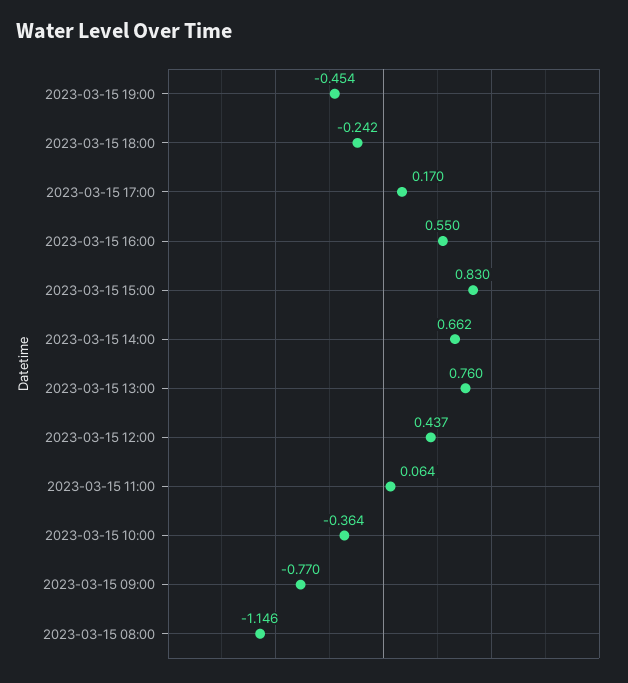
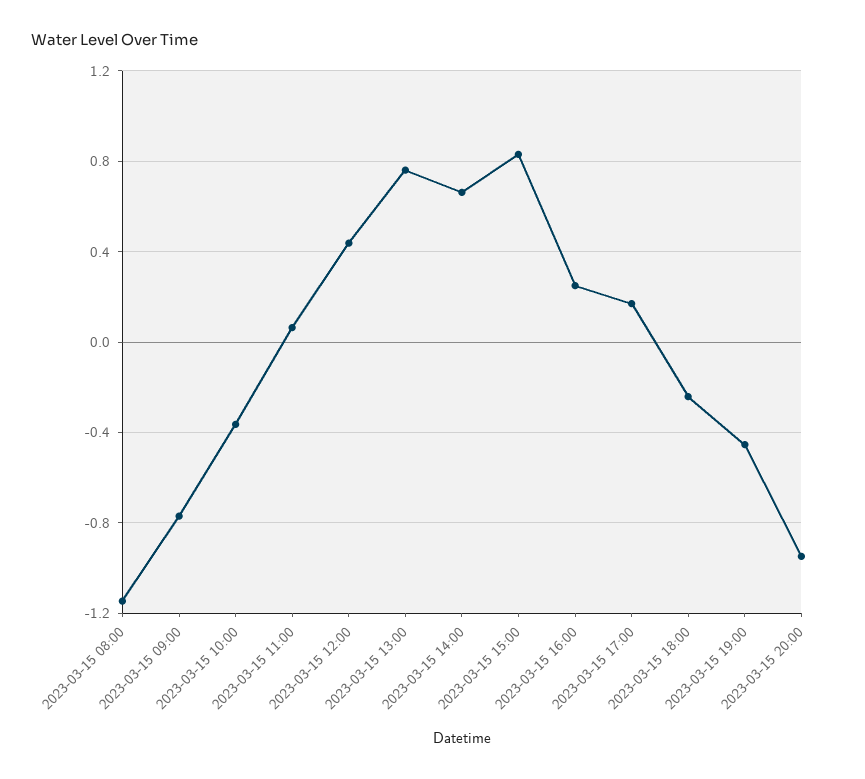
2023-03-15 16:00: 0.55 -> 0.25
2023-03-15 20:00: none -> -0.95

